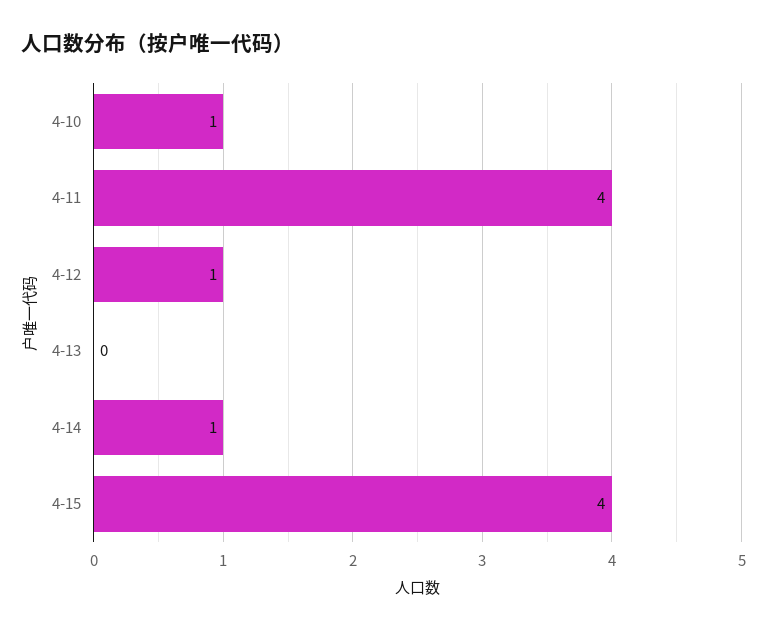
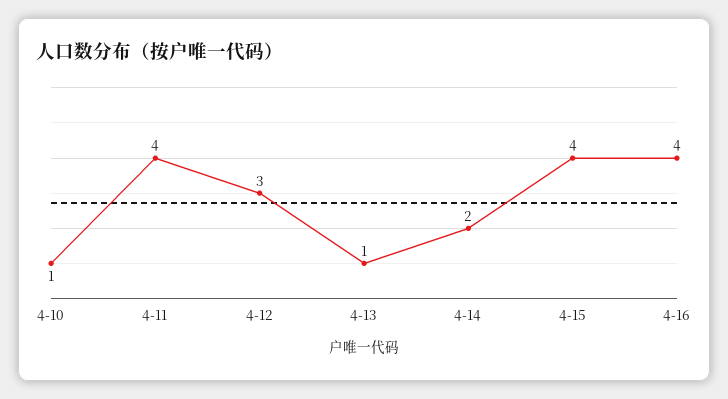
4-12: 1 -> 3
4-13: 0 -> 1
4-14: 1 -> 2
4-16: none -> 4

